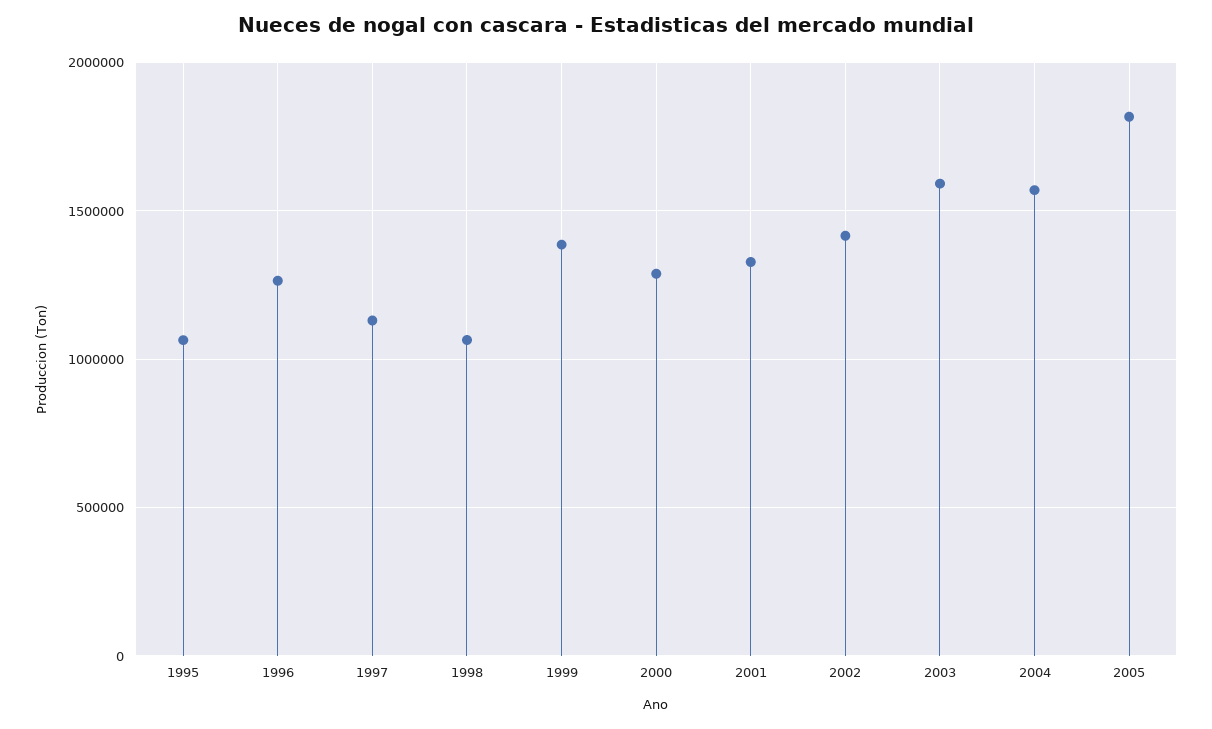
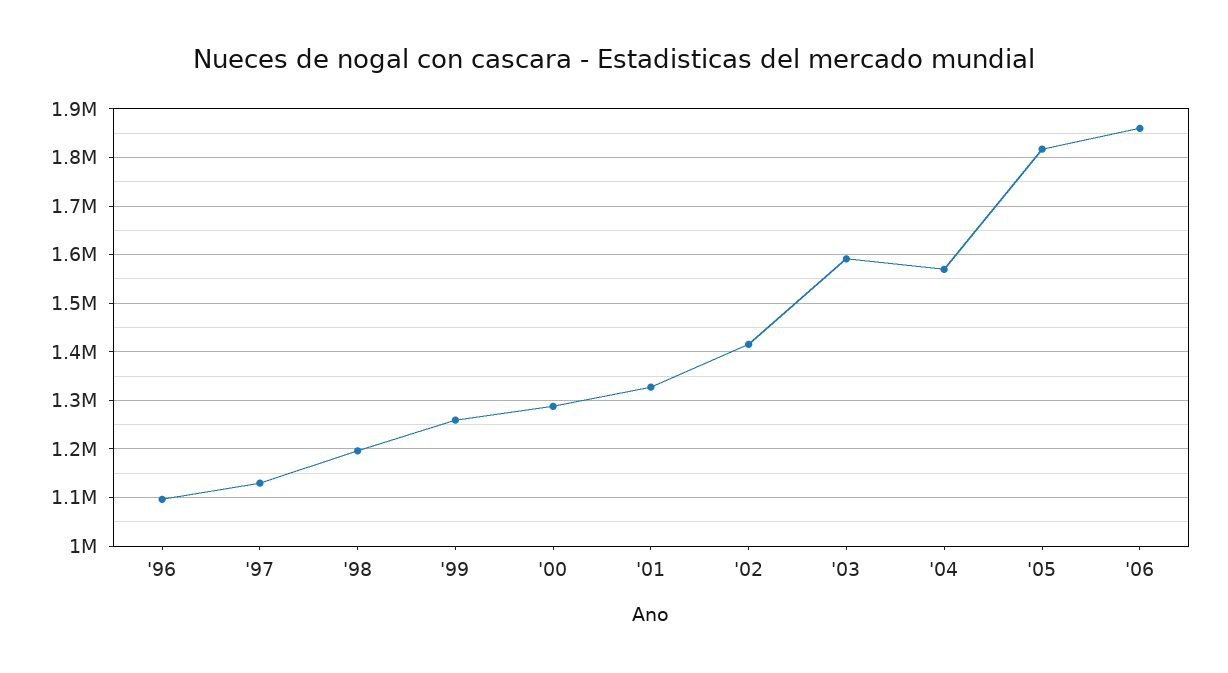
1995: 1050000 -> none
1996: 1250000 -> 1100000
1998: 1050000 -> 1200000
1999: 1400000 -> 1260000
'06: none -> 1860000

